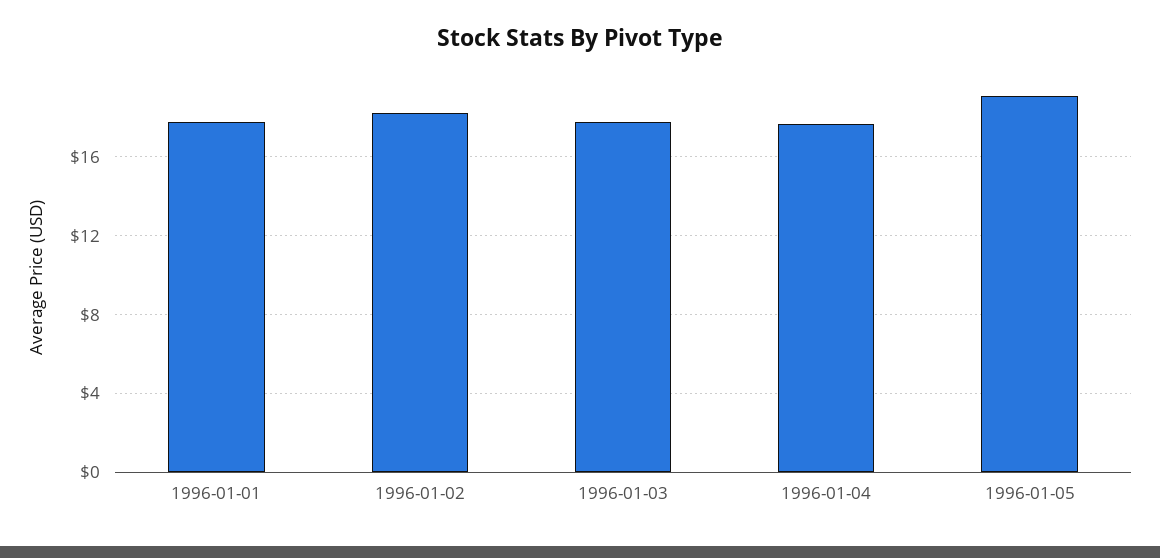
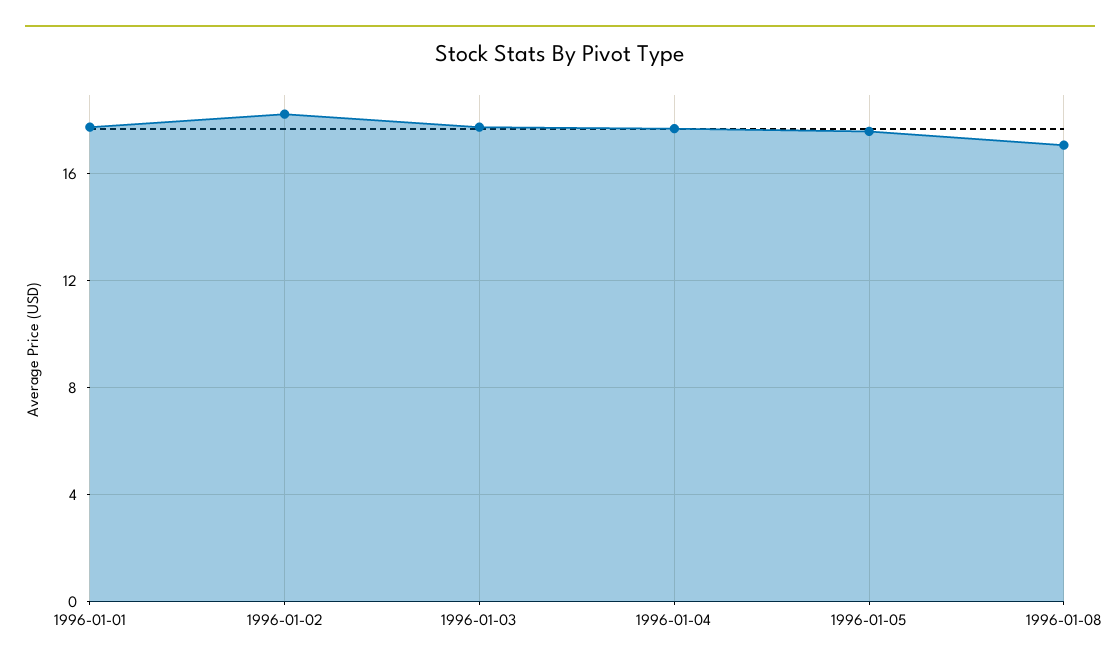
1996-01-05: 19 -> 17.5
1996-01-08: none -> 17

